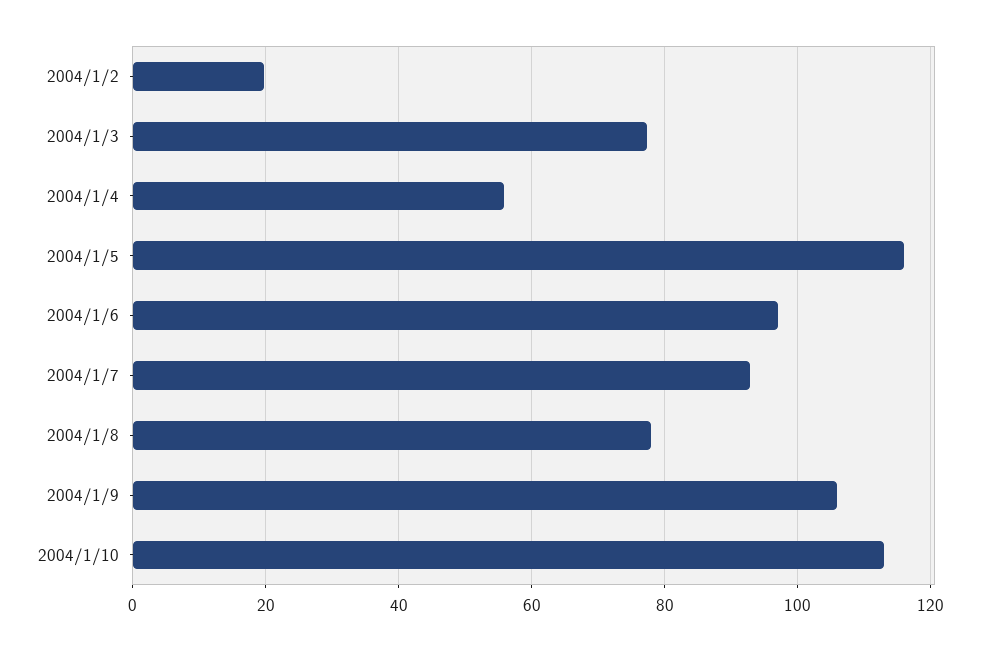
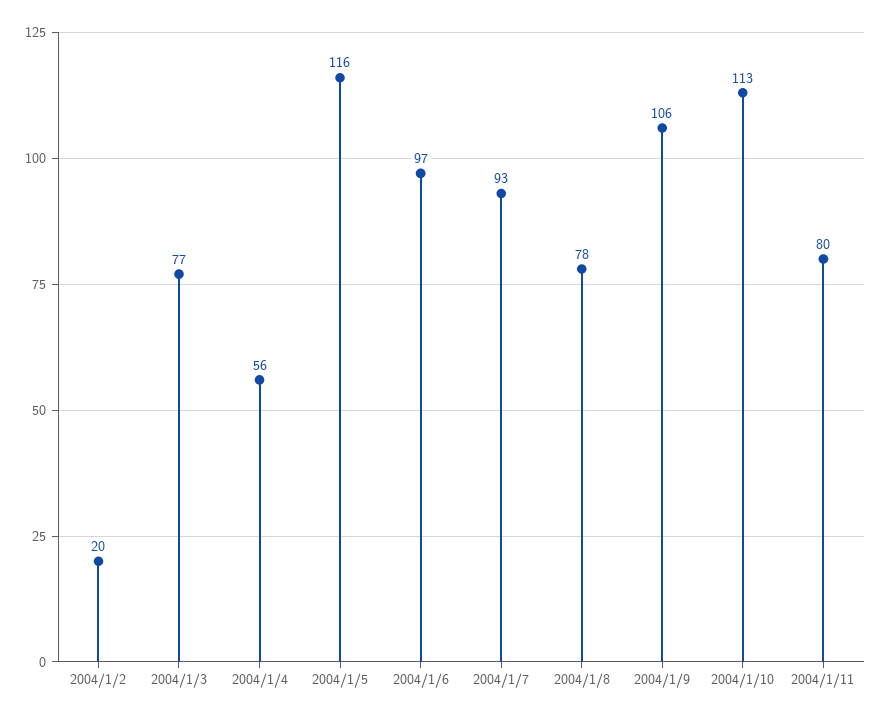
2004/1/11: none -> 80

